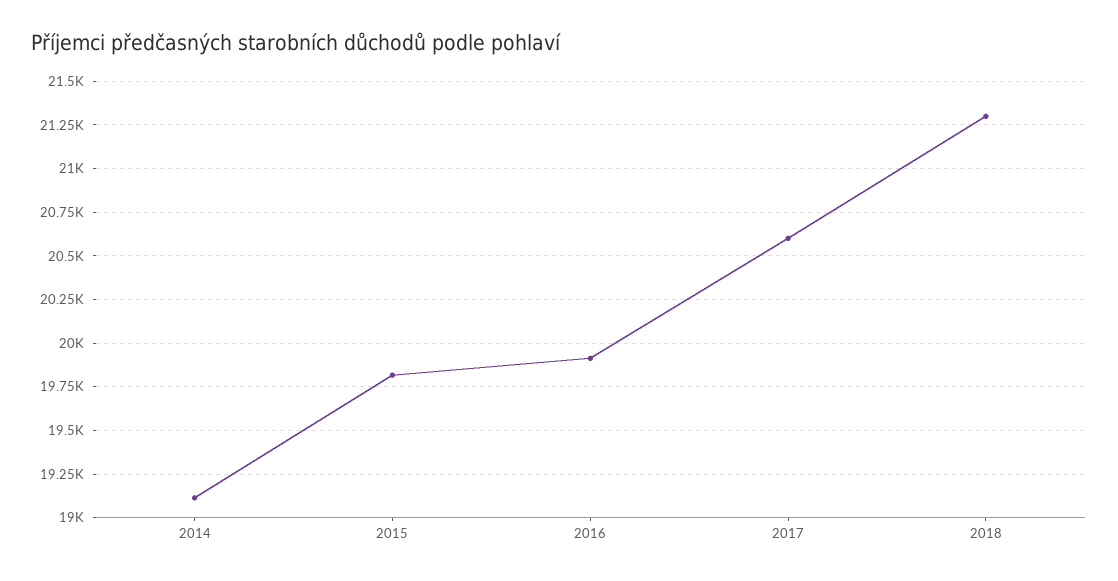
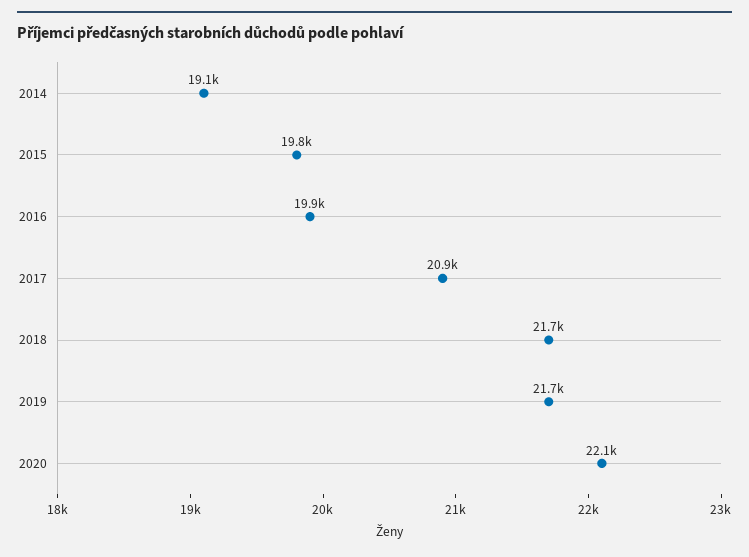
2017: 20600 -> 20900
2018: 21300 -> 21700
2019: none -> 21700
2020: none -> 22100

